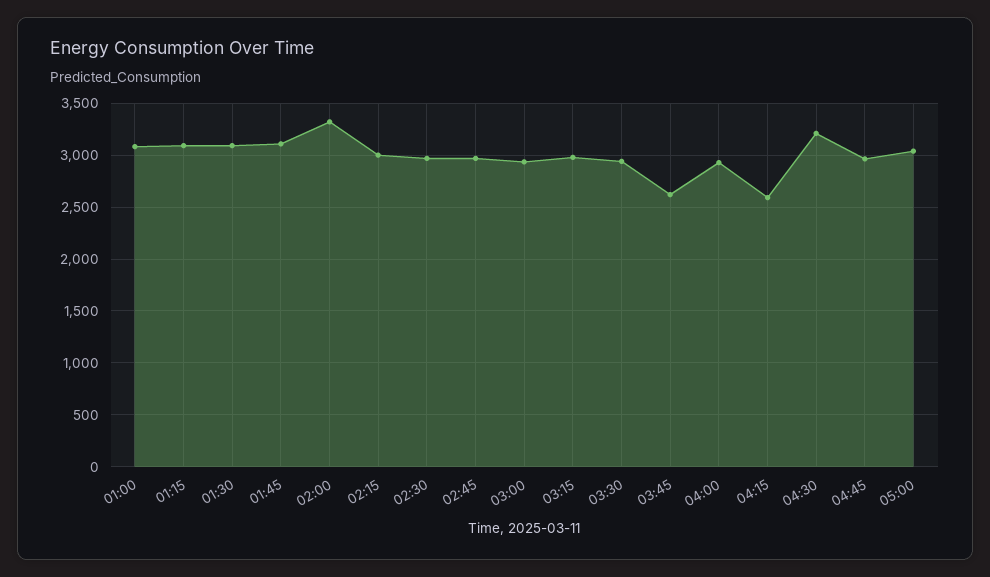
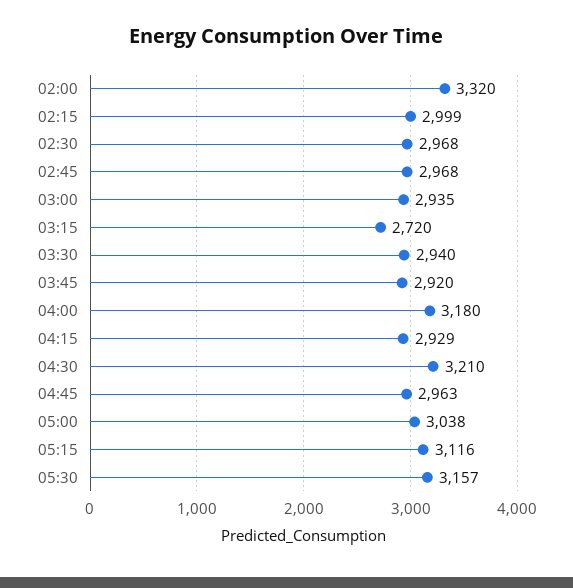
01:00: 3100 -> none
01:15: 3100 -> none
01:30: 3100 -> none
01:45: 3100 -> none
03:15: 3000 -> 2720
03:45: 2600 -> 2920
04:00: 2900 -> 3180
04:15: 2600 -> 2929
05:15: none -> 3116
05:30: none -> 3157

